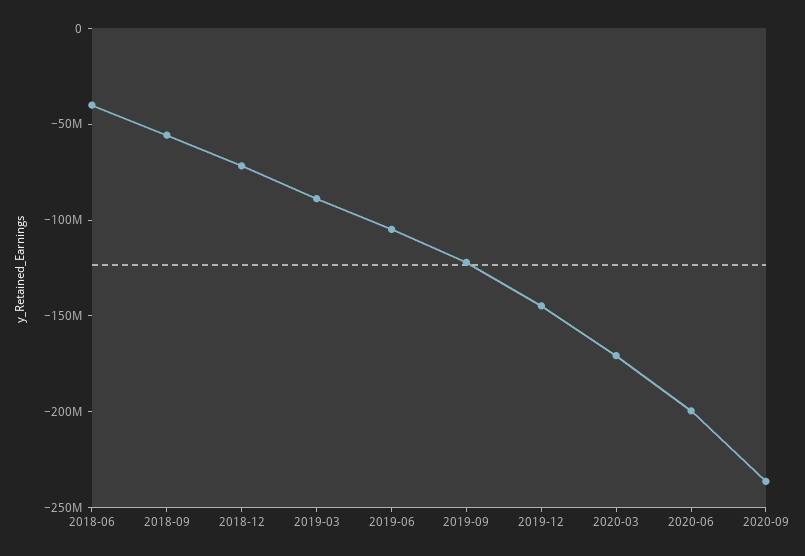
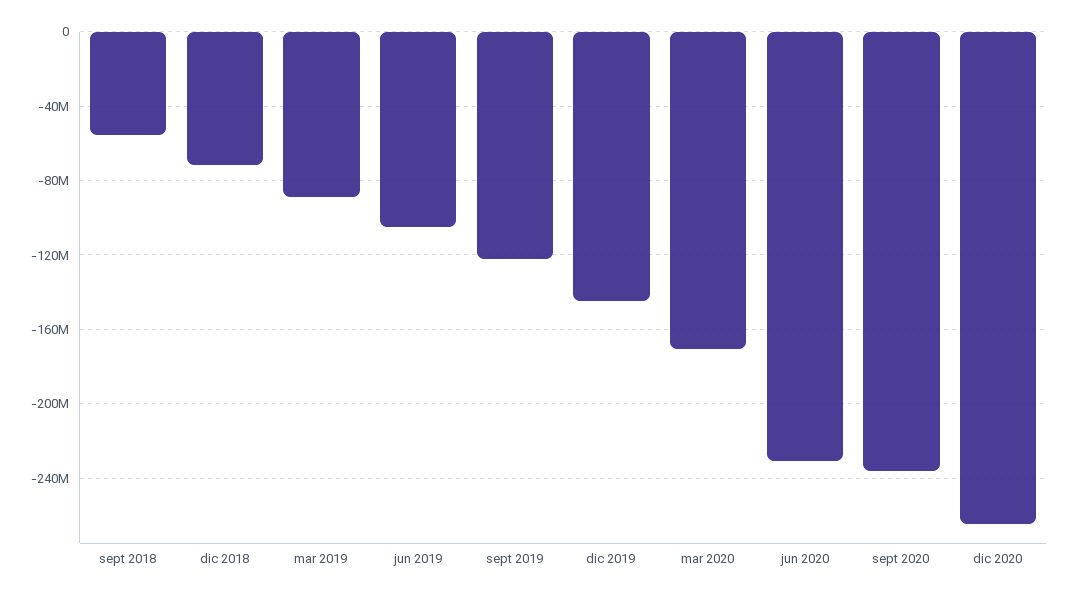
2018-06: -40000000 -> none
2020-06: -200000000 -> -230000000
dic 2020: none -> -265000000

